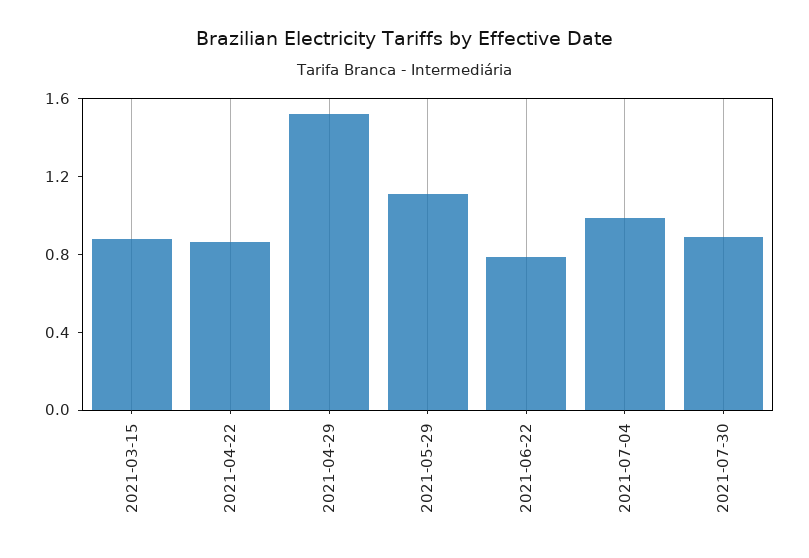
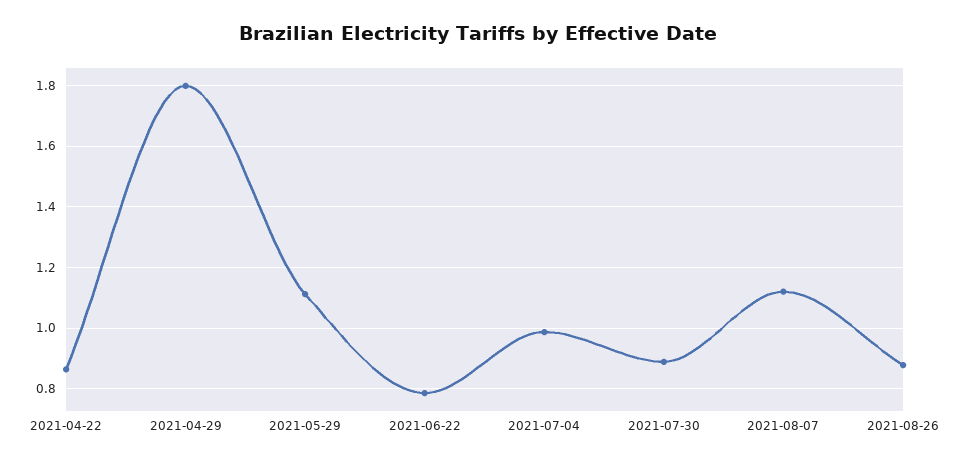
2021-03-15: 0.9 -> none
2021-04-29: 1.5 -> 1.8
2021-08-07: none -> 1.12
2021-08-26: none -> 0.88

